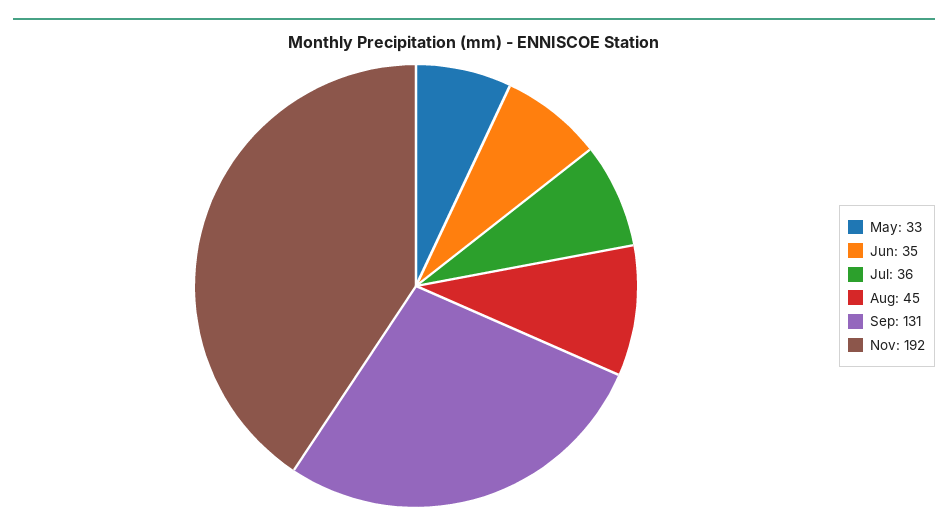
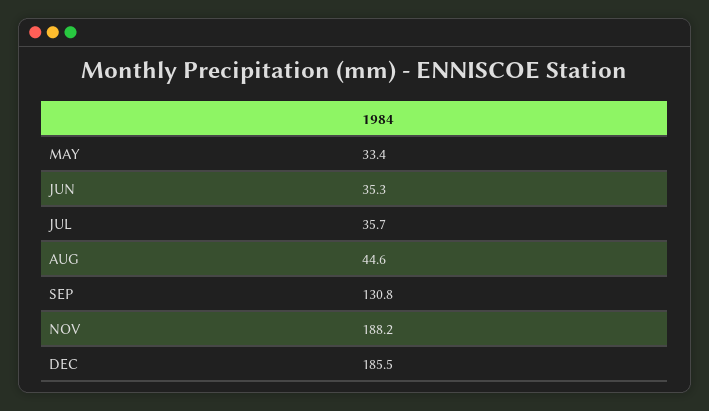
Nov: 192 -> 188.2
DEC: none -> 185.5

